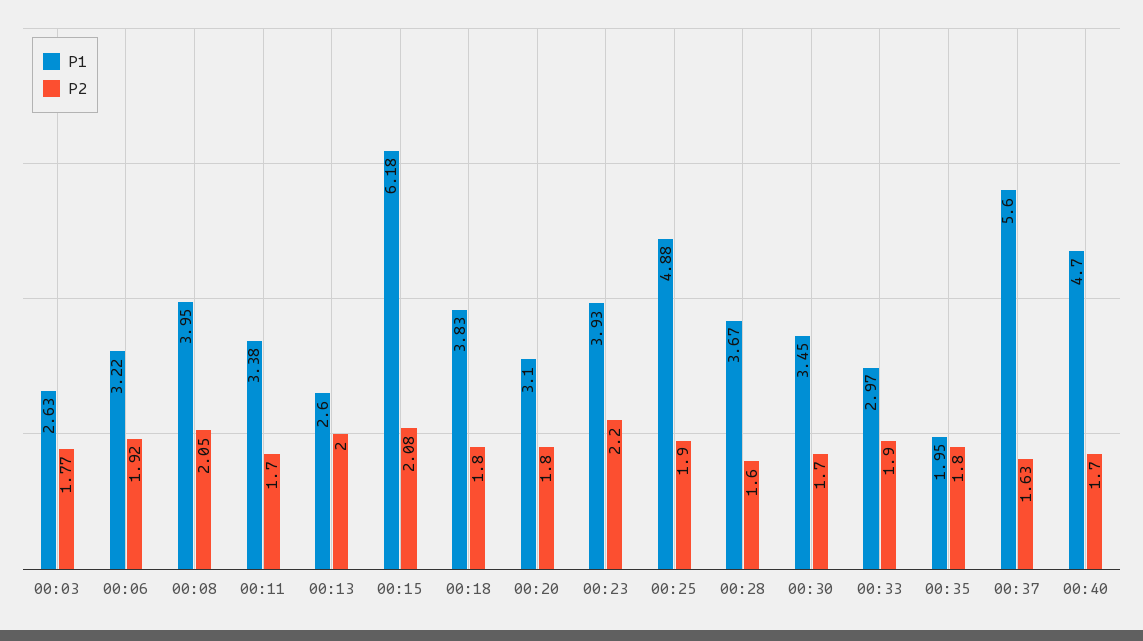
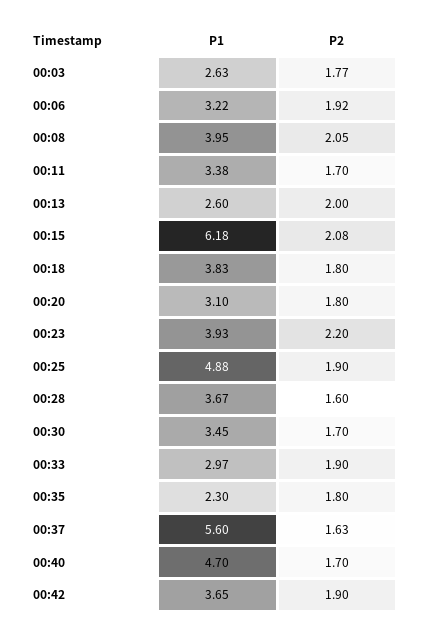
P1, 00:35: 1.95 -> 2.3
P1, 00:42: none -> 3.65
P2, 00:42: none -> 1.9

